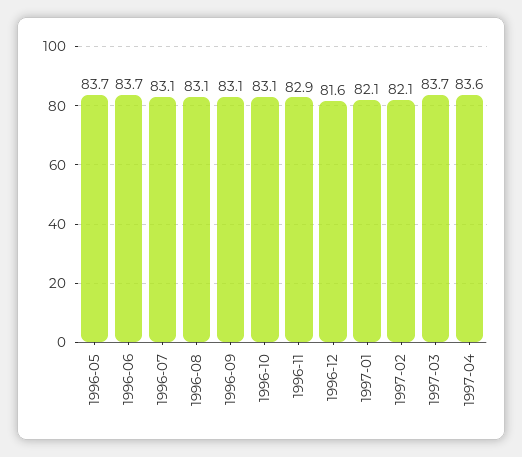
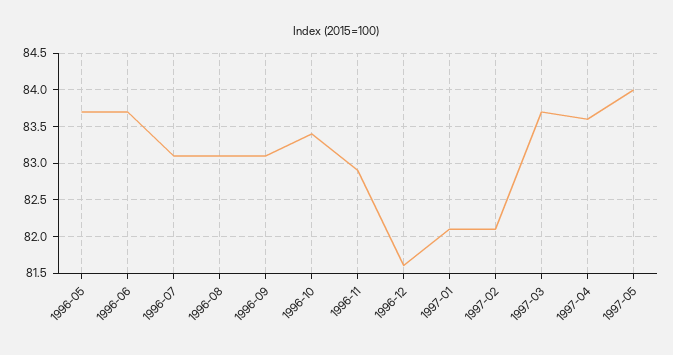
1996-10: 83.1 -> 83.4
1997-05: none -> 84

